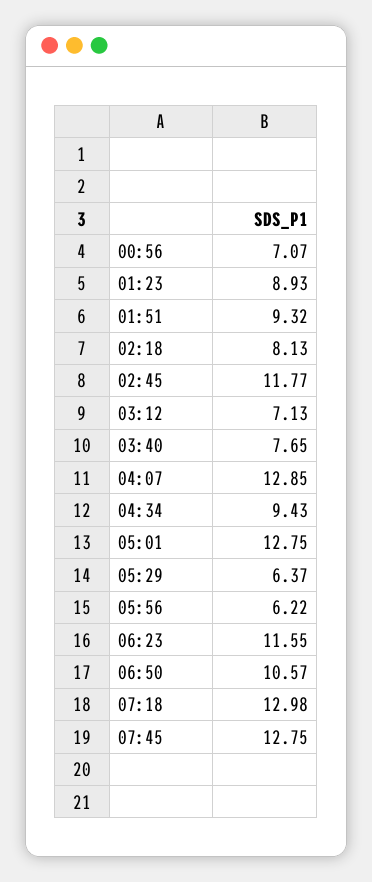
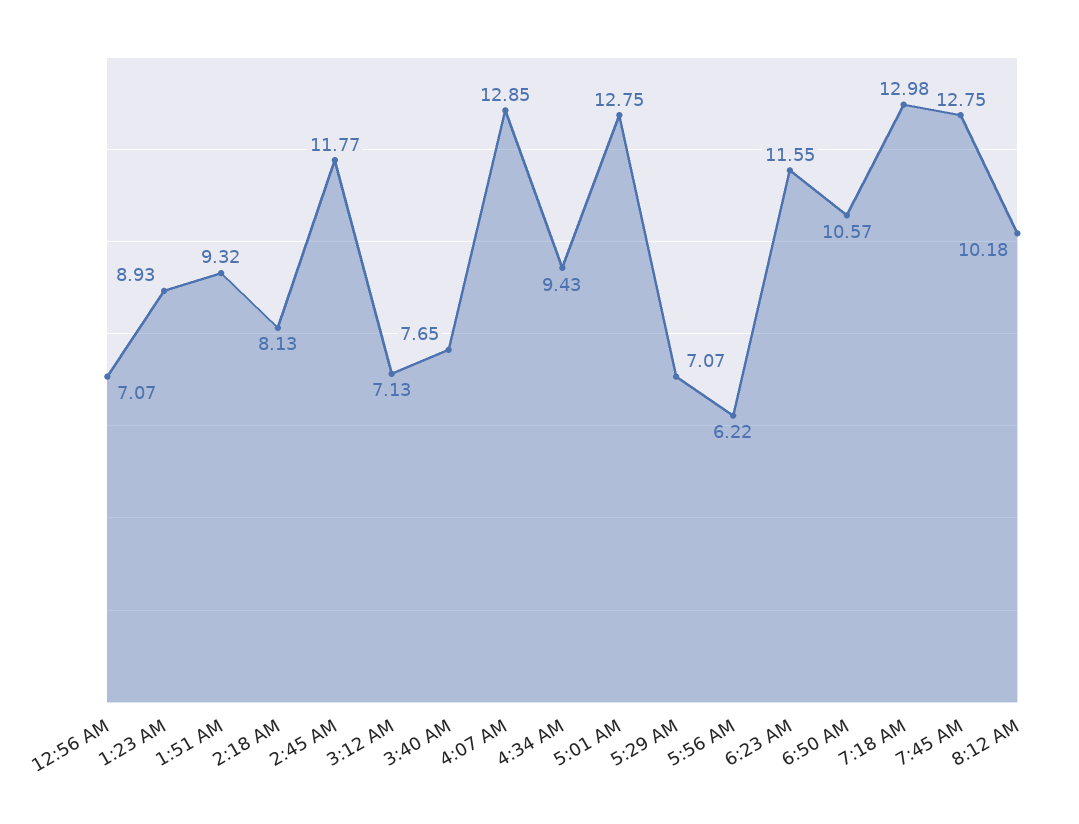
05:29: 6.37 -> 7.07
8:12 AM: none -> 10.18

